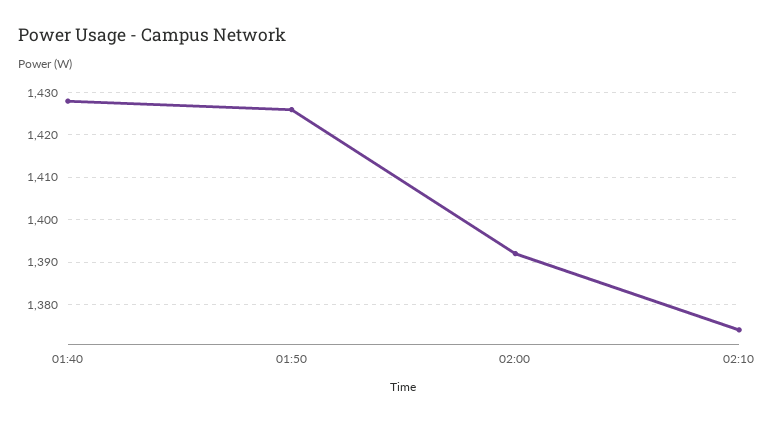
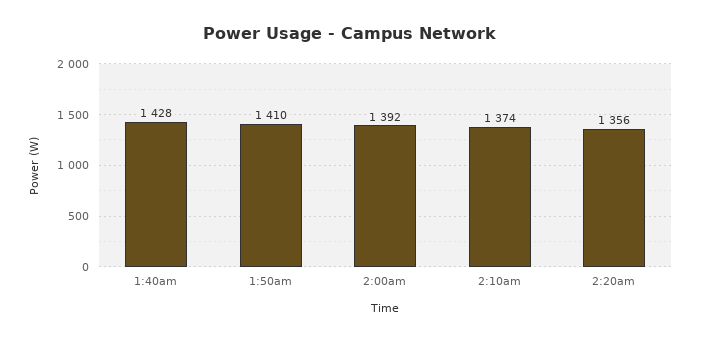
01:50: 1425 -> 1410
2:20am: none -> 1356

